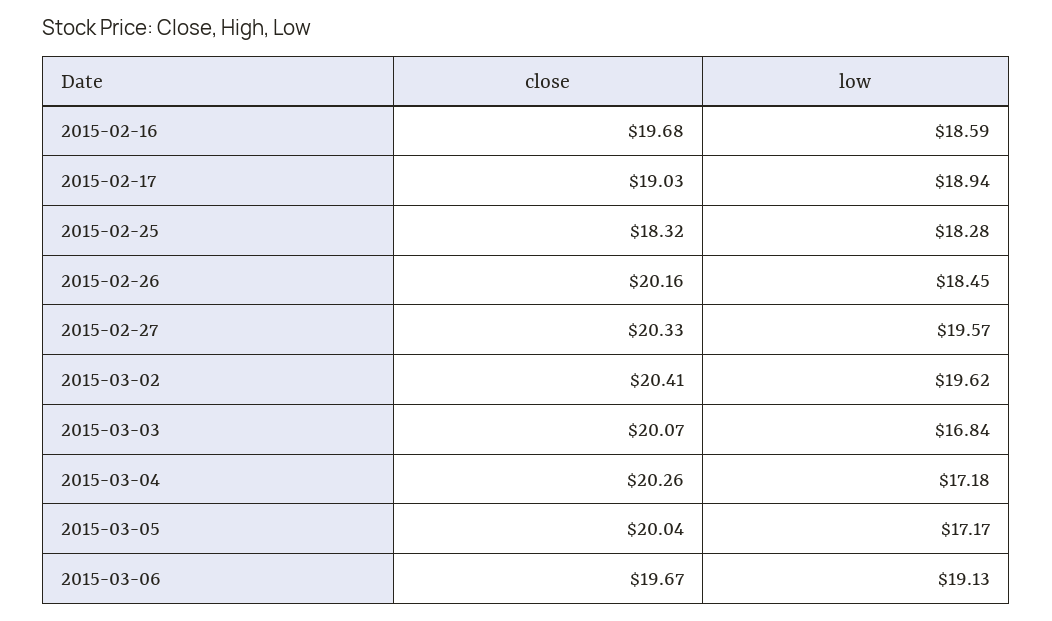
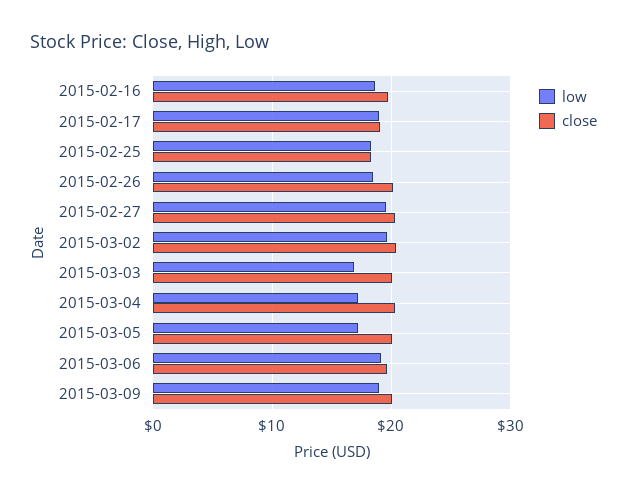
low, 2015-03-09: none -> 19
close, 2015-03-09: none -> 20

